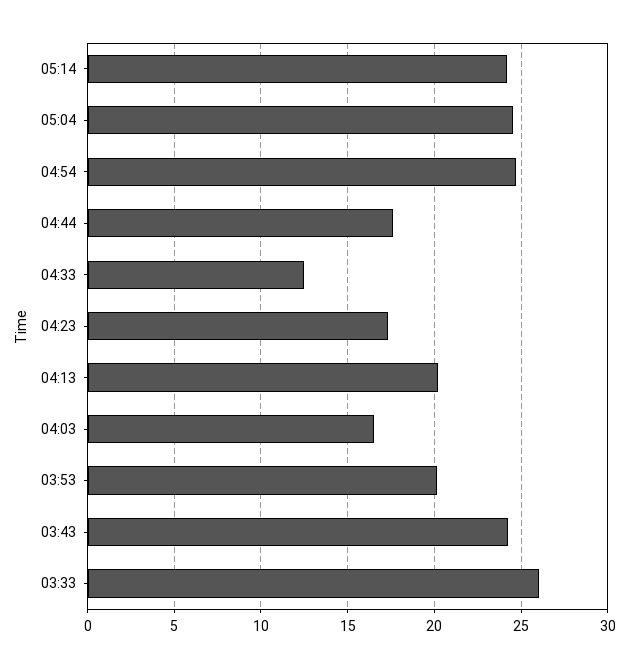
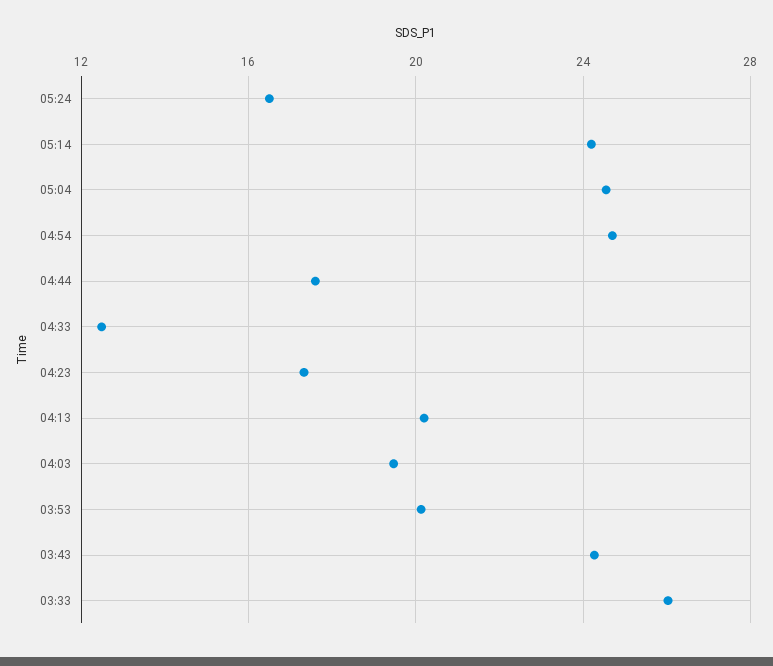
04:03: 16.5 -> 19.5
05:24: none -> 16.5

